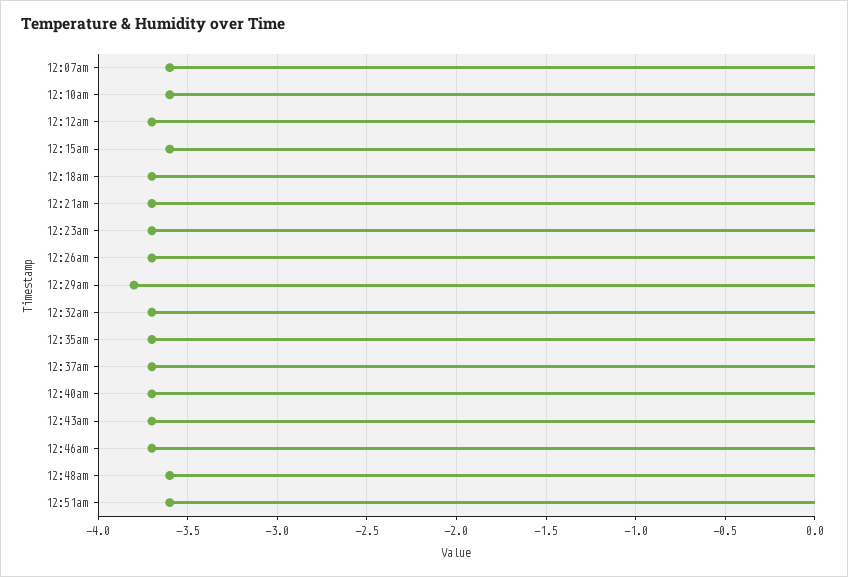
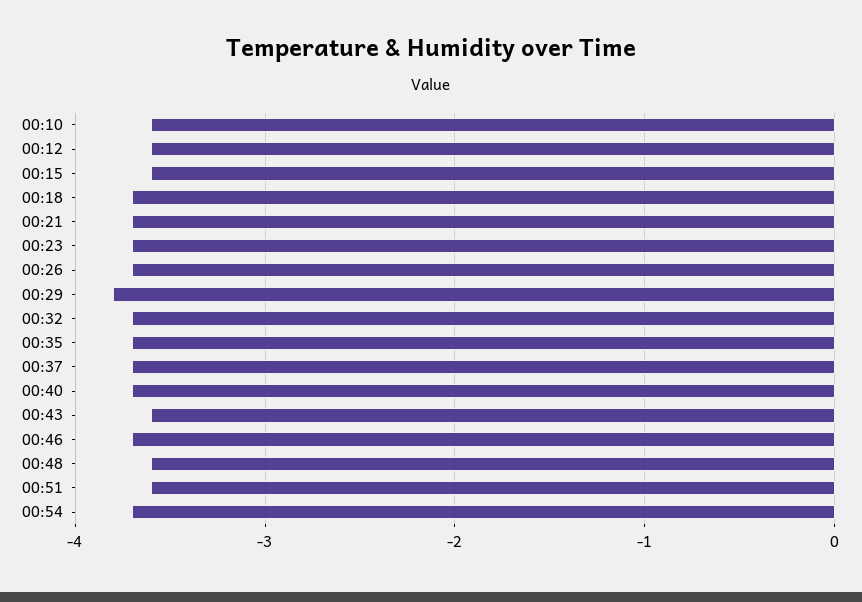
12:07am: -3.6 -> none
12:12am: -3.7 -> -3.6
12:43am: -3.7 -> -3.6
00:54: none -> -3.7

